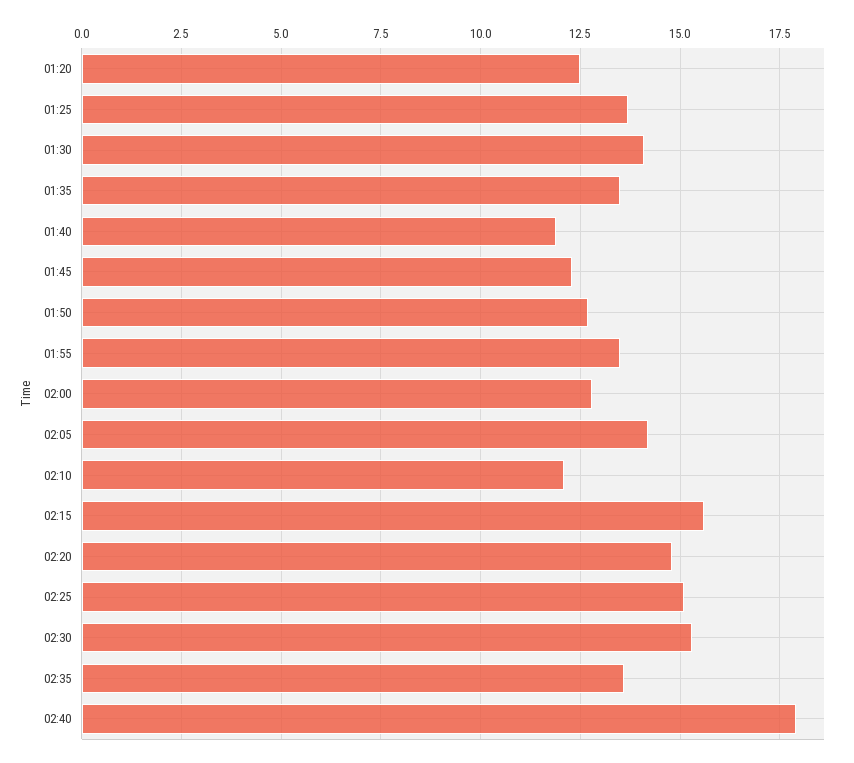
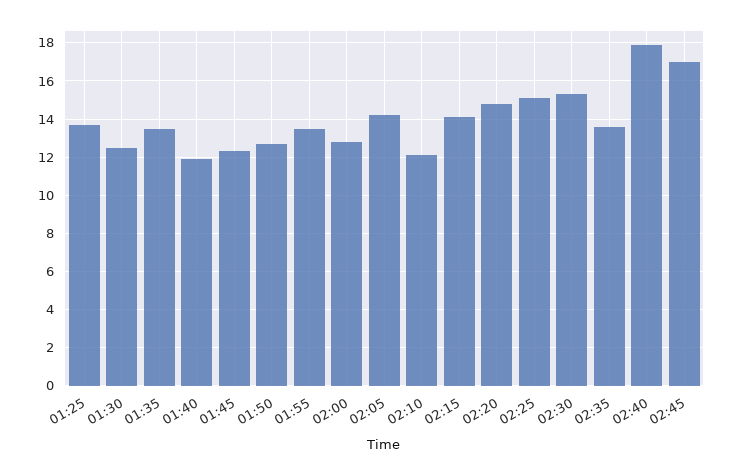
01:20: 12.5 -> none
01:30: 14 -> 12.5
02:15: 15.5 -> 14
02:45: none -> 17

